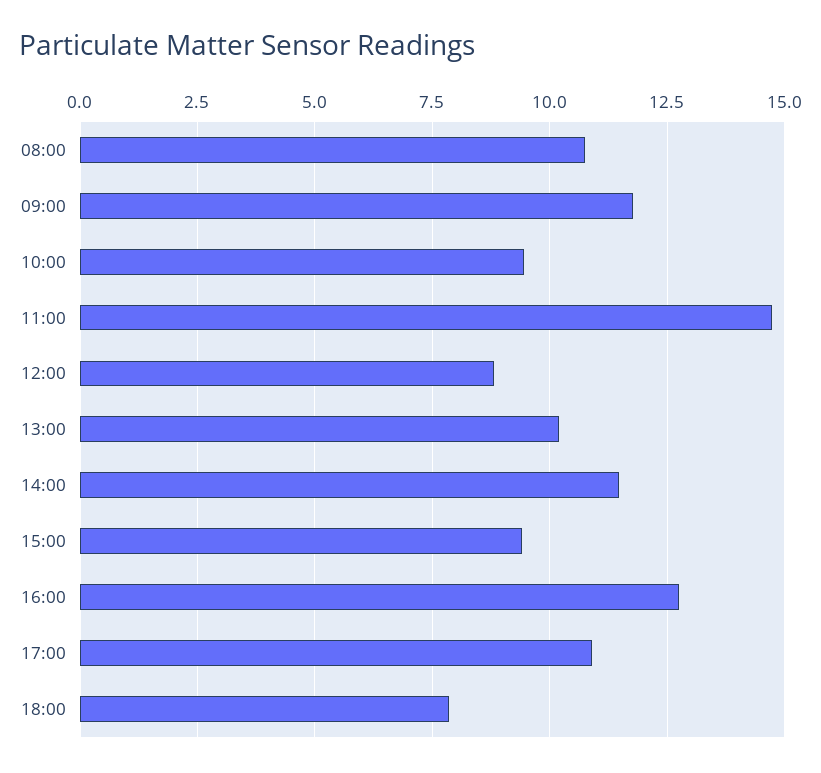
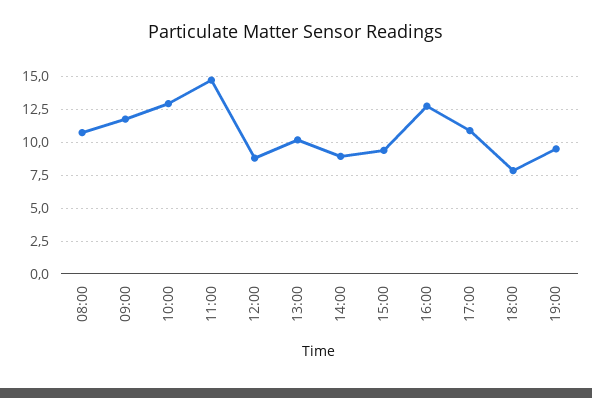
10:00: 9.5 -> 13
14:00: 11.5 -> 9
19:00: none -> 9.5

